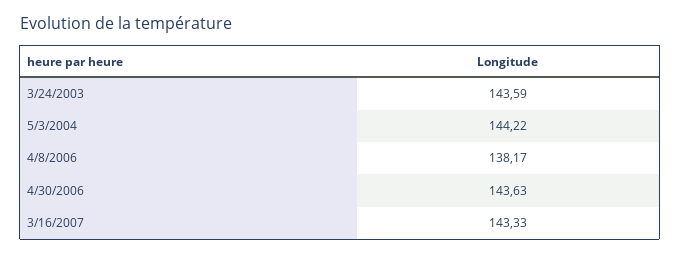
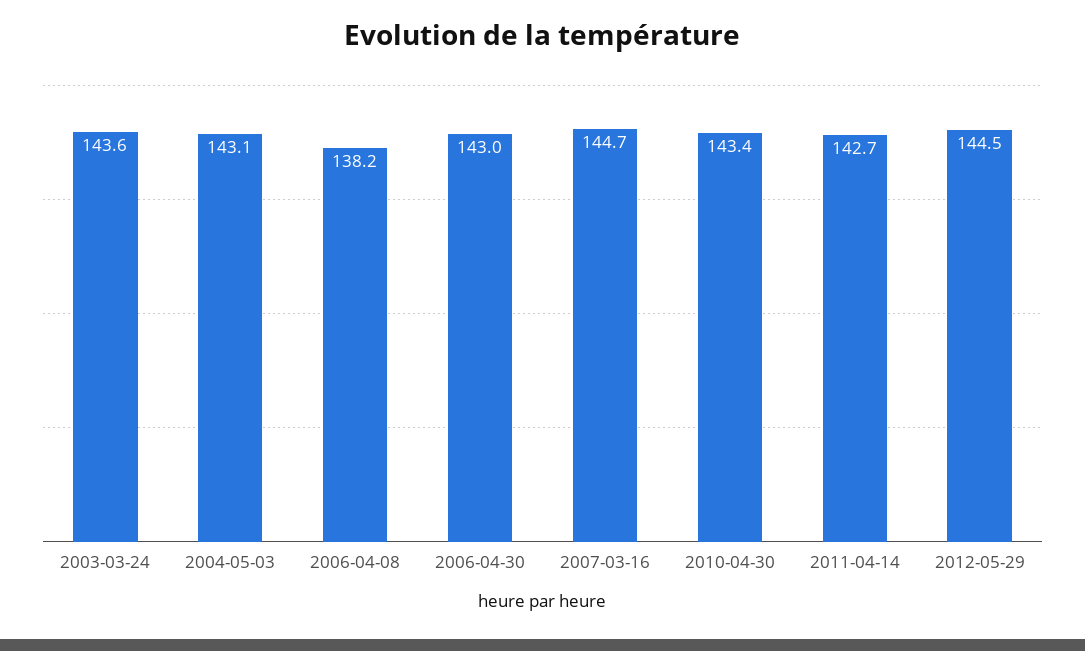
5/3/2004: 144.22 -> 143.1
4/30/2006: 143.63 -> 143
3/16/2007: 143.33 -> 144.7
2010-04-30: none -> 143.4
2011-04-14: none -> 142.7
2012-05-29: none -> 144.5

